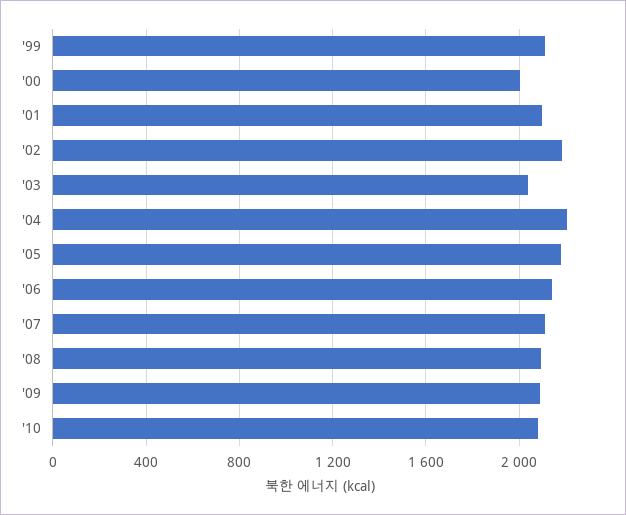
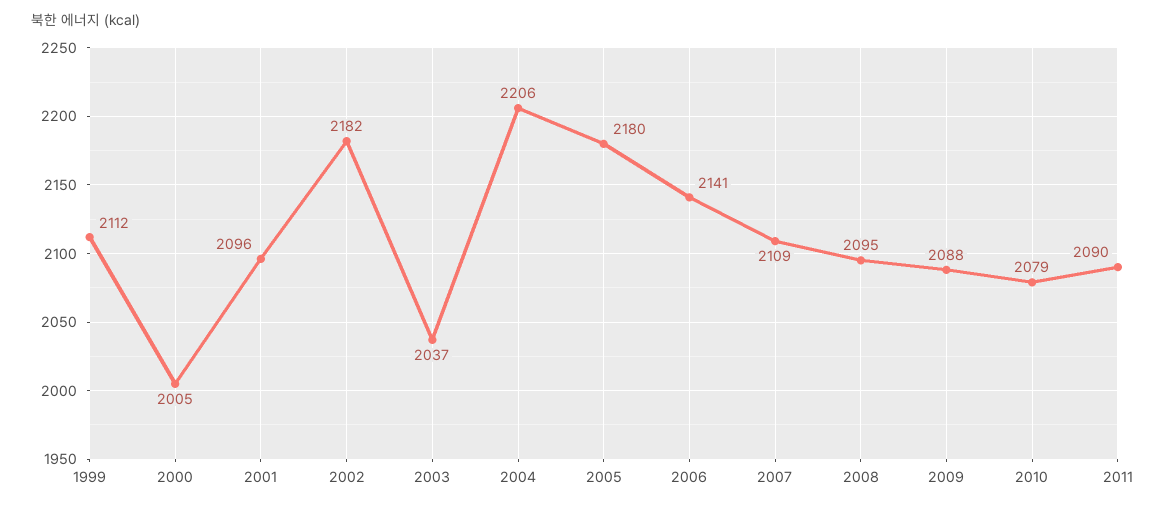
2011: none -> 2090

